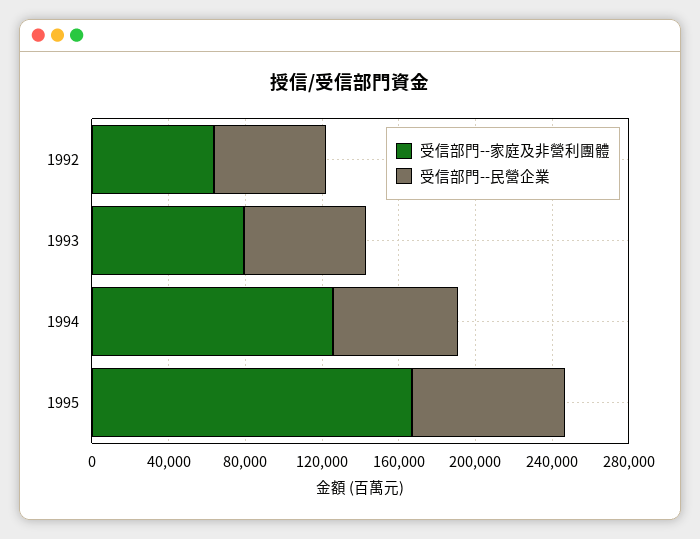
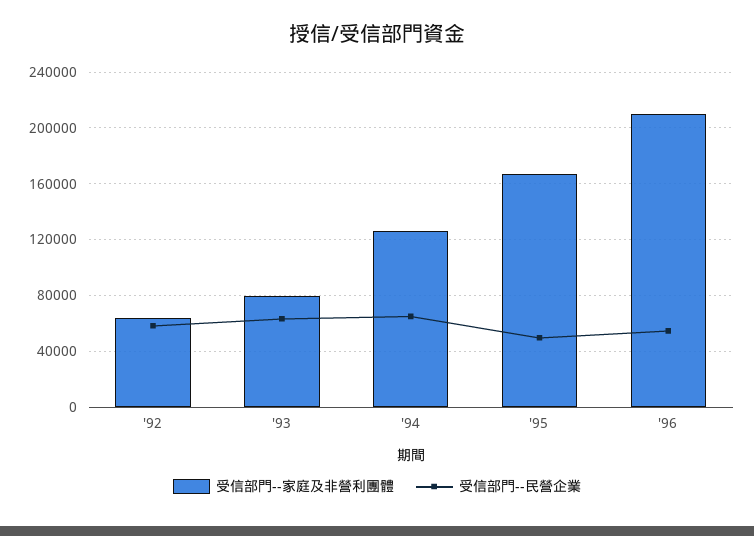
受信部門--民營企業, 1995: 80000 -> 50000
受信部門--家庭及非營利團體, '96: none -> 210000
受信部門--民營企業, '96: none -> 55000

